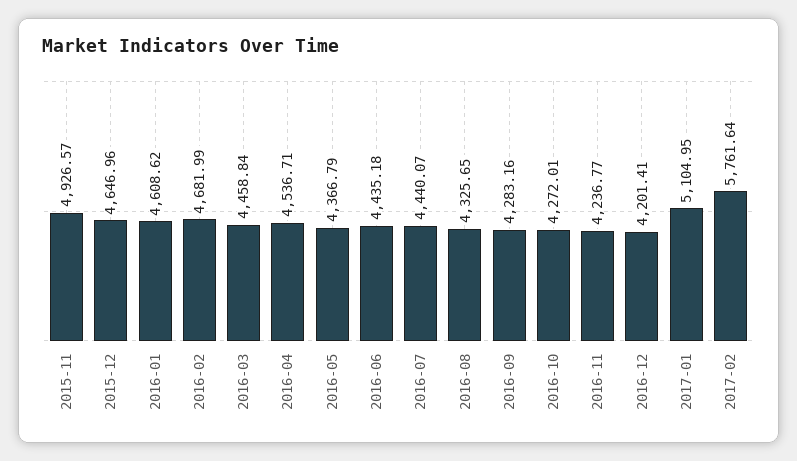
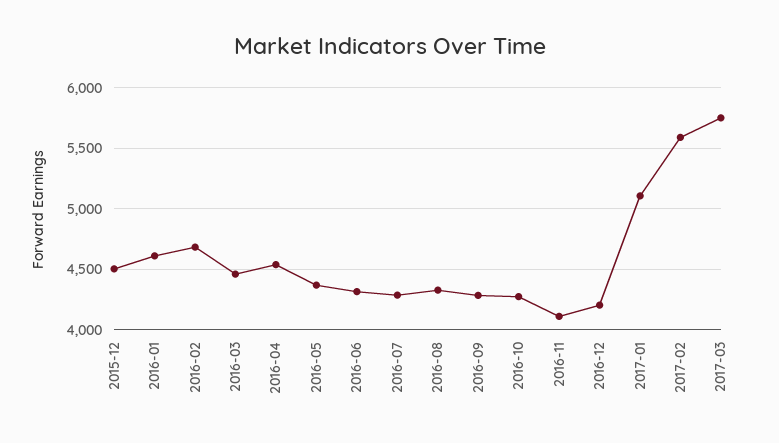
2015-11: 4926.57 -> none
2015-12: 4646.96 -> 4500
2016-06: 4435.18 -> 4300
2016-07: 4440.07 -> 4300
2016-11: 4236.77 -> 4100
2017-02: 5761.64 -> 5600
2017-03: none -> 5750

